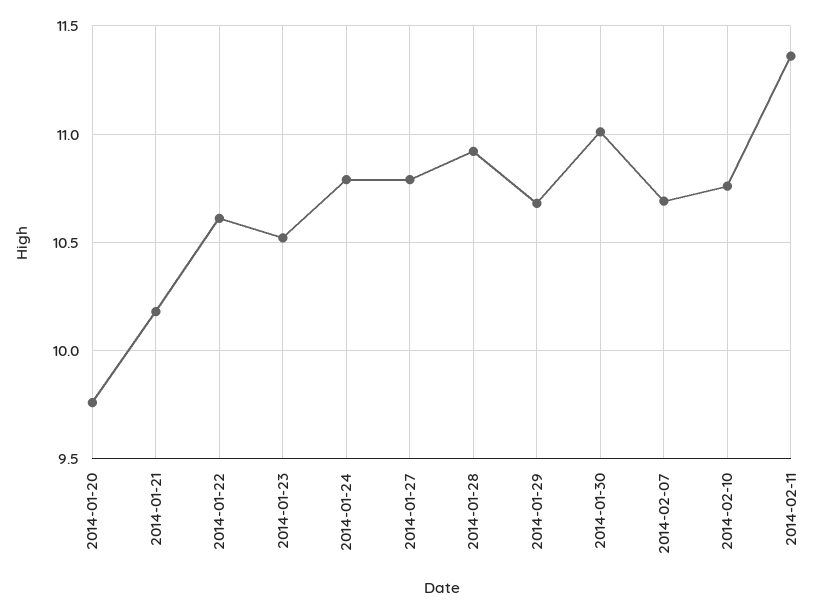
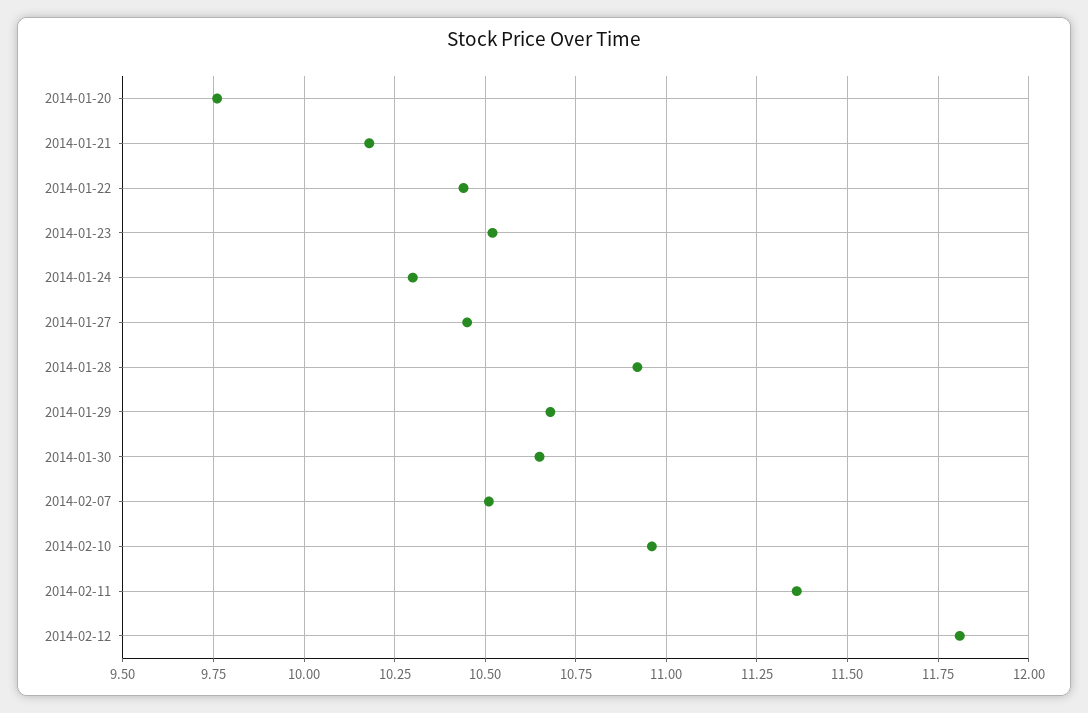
2014-01-22: 10.6 -> 10.45
2014-01-24: 10.8 -> 10.3
2014-01-27: 10.8 -> 10.45
2014-01-30: 11 -> 10.65
2014-02-07: 10.7 -> 10.5
2014-02-10: 10.75 -> 10.95
2014-02-12: none -> 11.8

